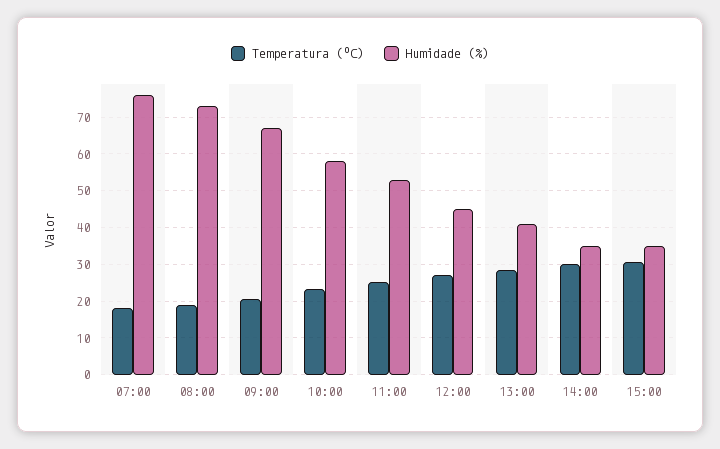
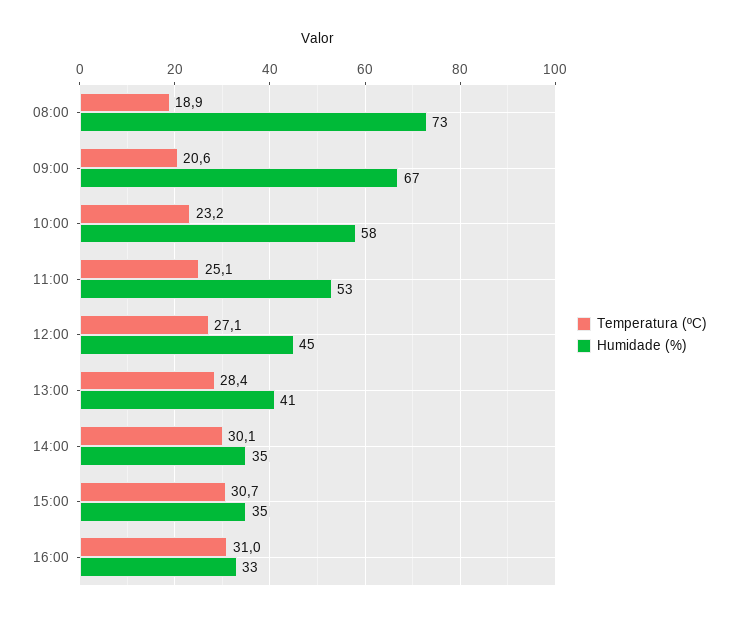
Temperatura (ºC), 07:00: 18 -> none
Humidade (%), 07:00: 76 -> none
Temperatura (ºC), 16:00: none -> 31
Humidade (%), 16:00: none -> 33

